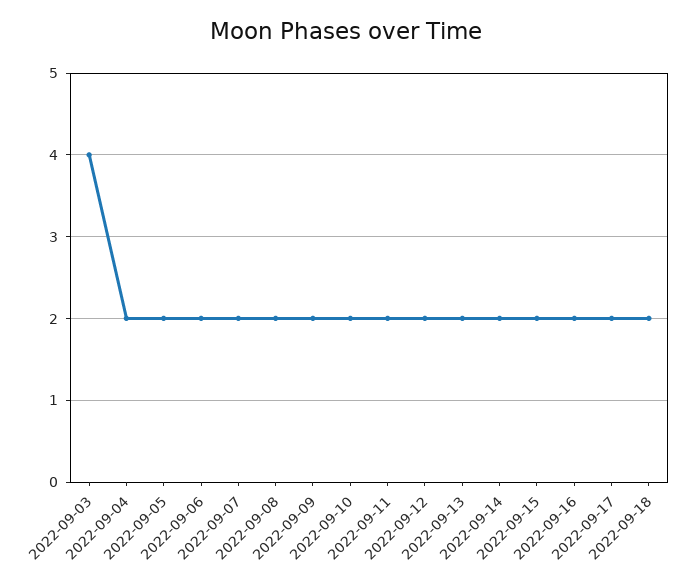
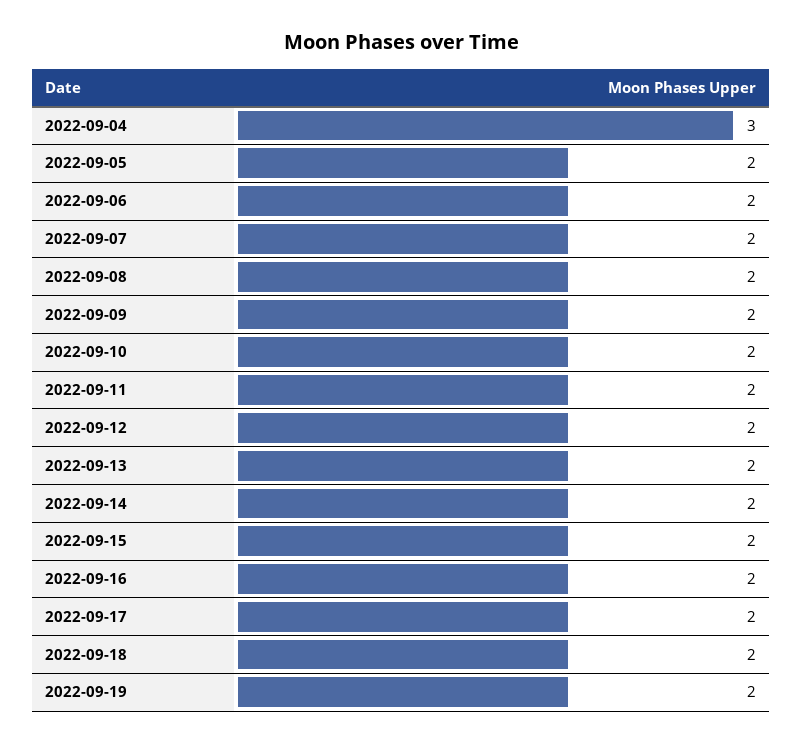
2022-09-03: 4 -> none
2022-09-04: 2 -> 3
2022-09-19: none -> 2

